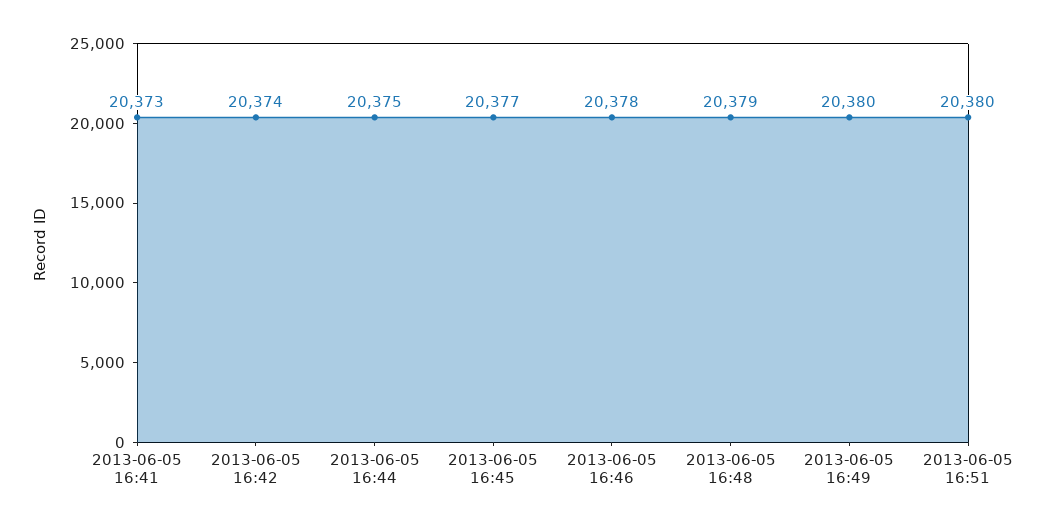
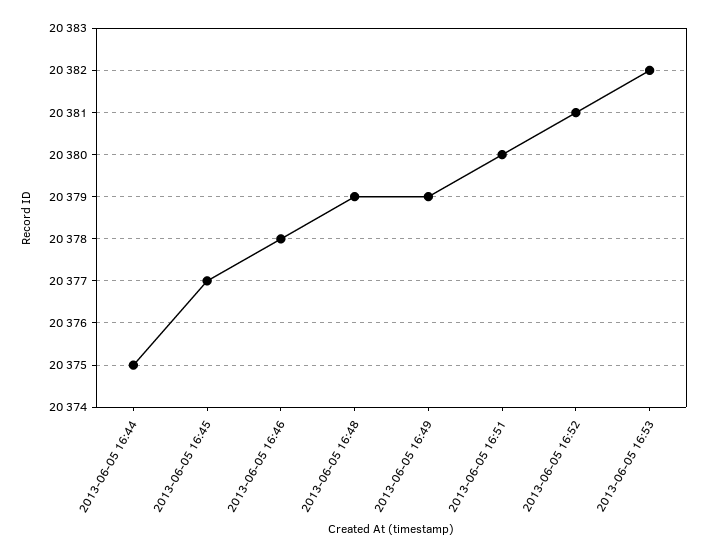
2013-06-05 16:41: 20373 -> none
2013-06-05 16:42: 20374 -> none
2013-06-05 16:49: 20380 -> 20379
2013-06-05 16:52: none -> 20381
2013-06-05 16:53: none -> 20382

